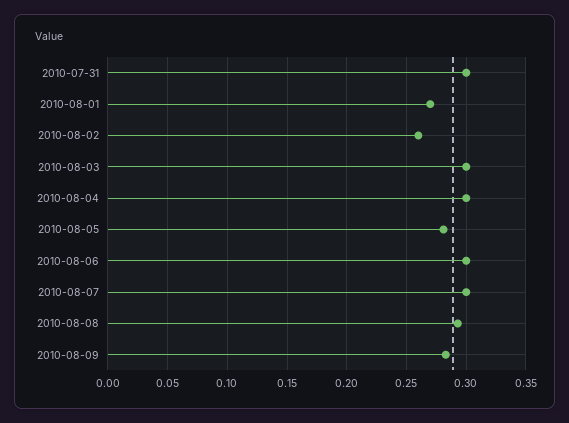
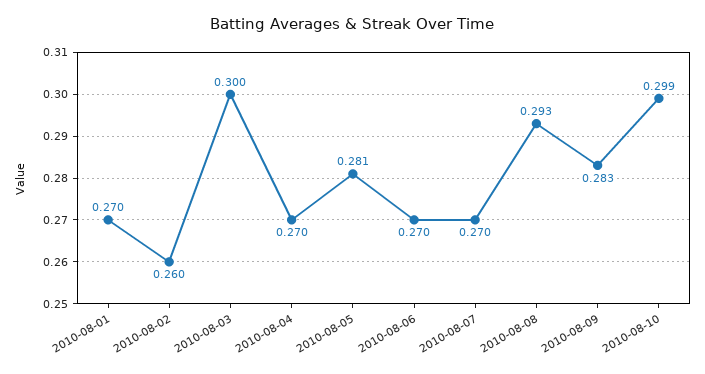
2010-07-31: 0.3 -> none
2010-08-04: 0.3 -> 0.27
2010-08-06: 0.3 -> 0.27
2010-08-07: 0.3 -> 0.27
2010-08-10: none -> 0.299

